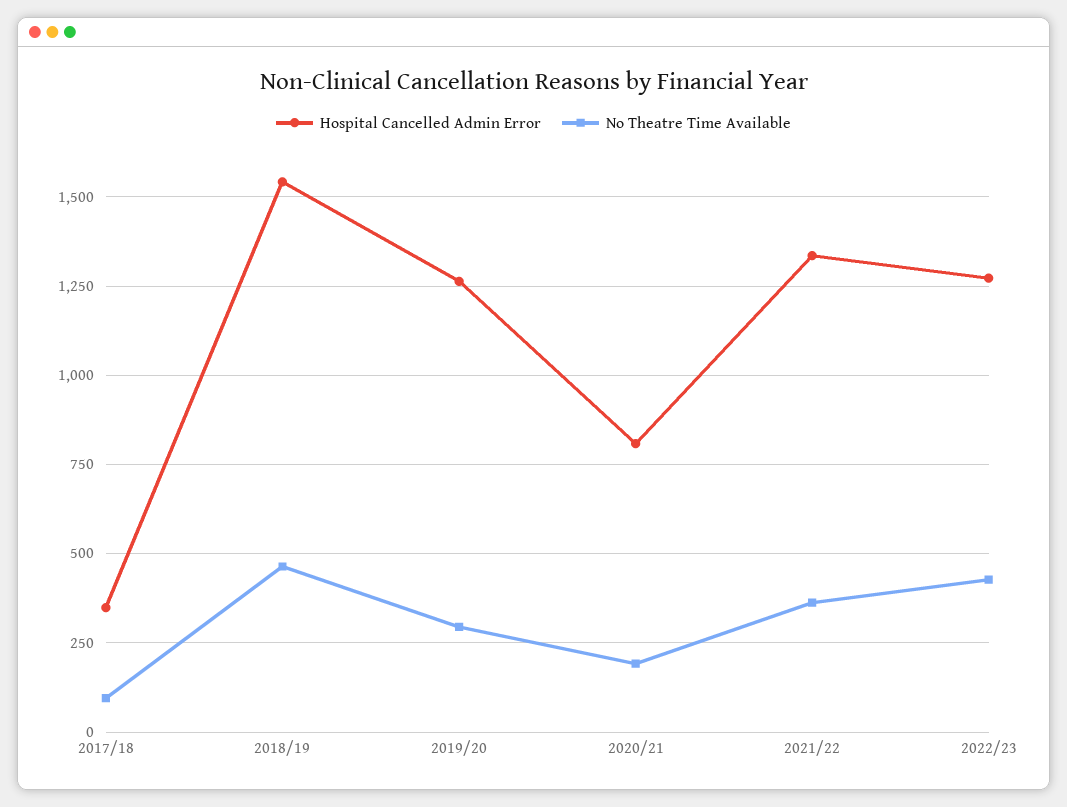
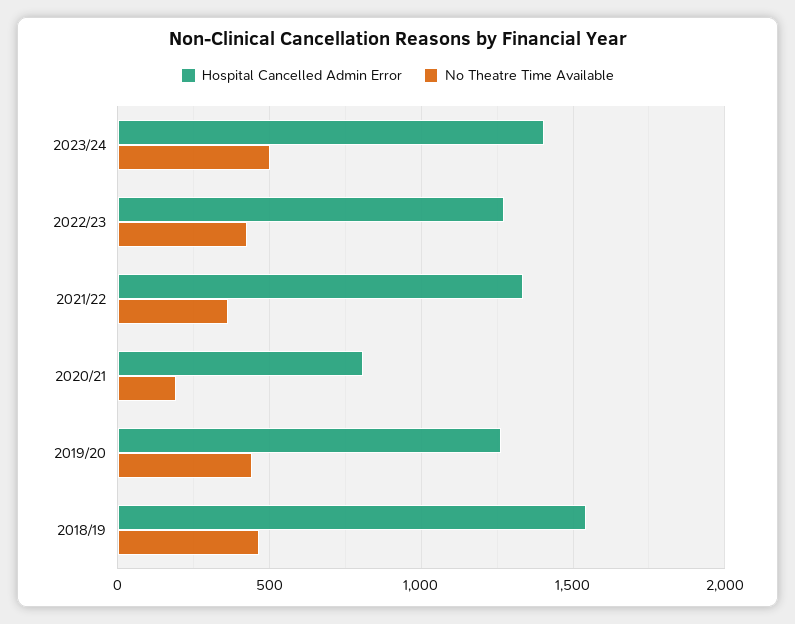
Hospital Cancelled Admin Error, 2017/18: 350 -> none
No Theatre Time Available, 2017/18: 100 -> none
No Theatre Time Available, 2019/20: 300 -> 450
Hospital Cancelled Admin Error, 2023/24: none -> 1400
No Theatre Time Available, 2023/24: none -> 500

